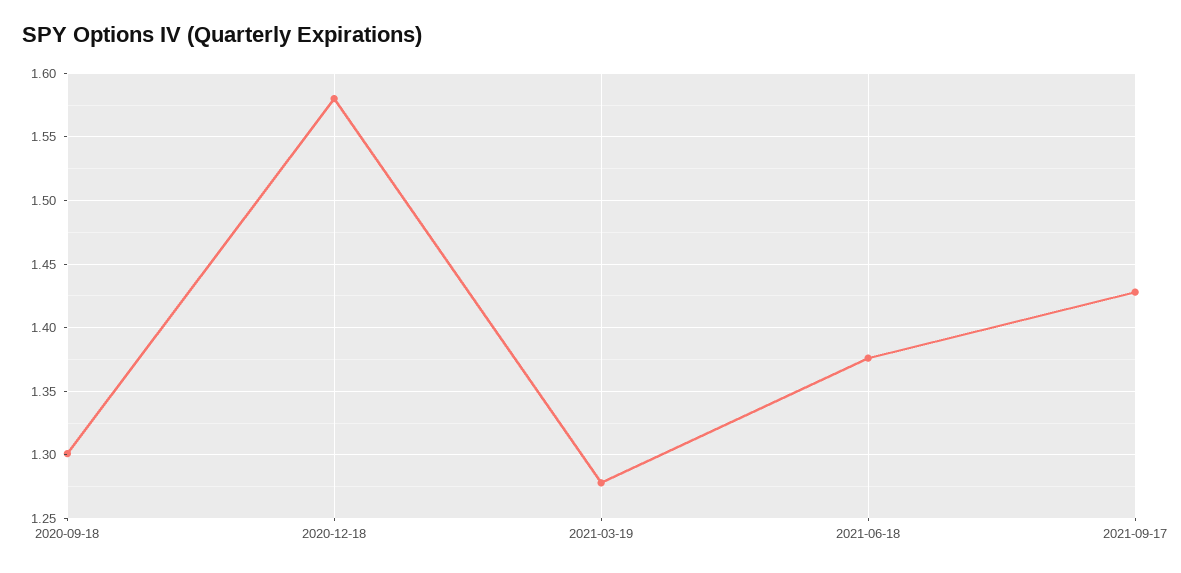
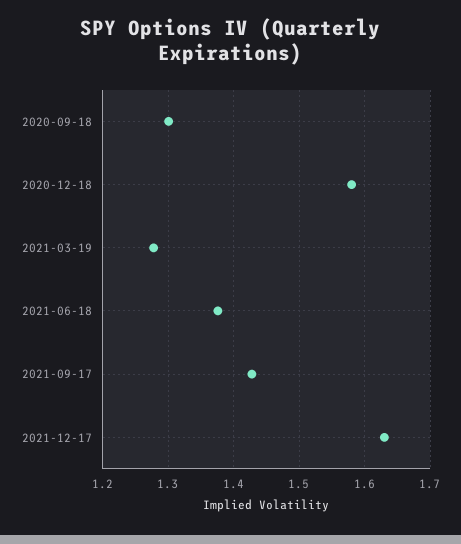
2021-12-17: none -> 1.63

